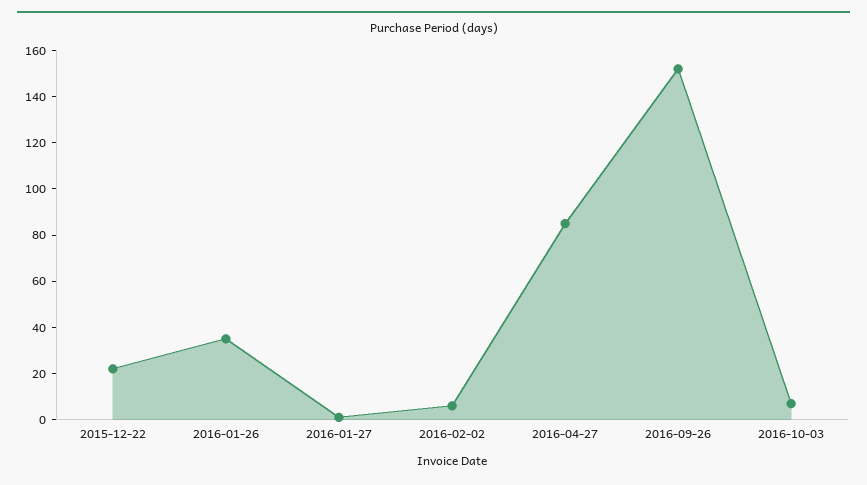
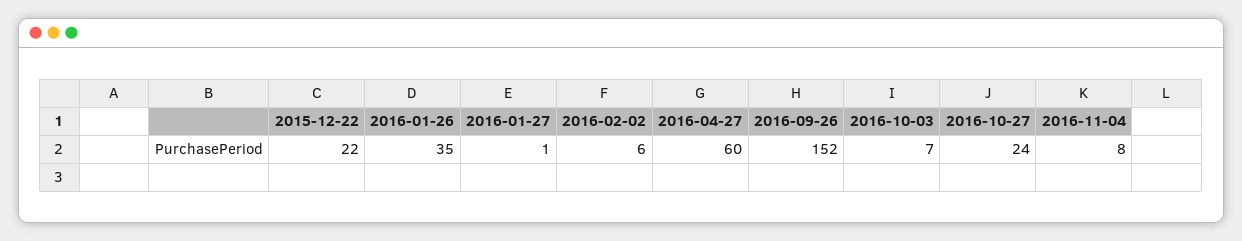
2016-04-27: 85 -> 60
2016-10-27: none -> 24
2016-11-04: none -> 8

